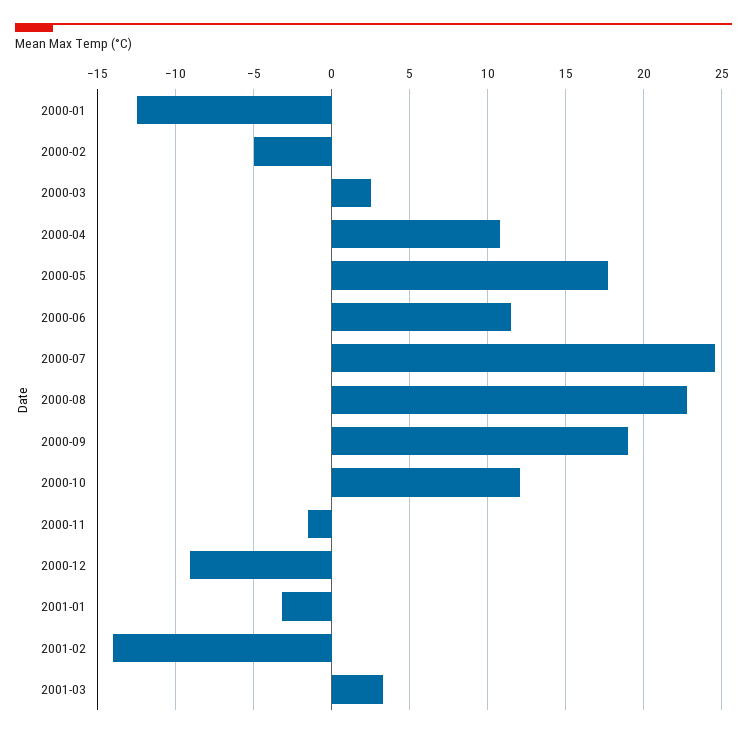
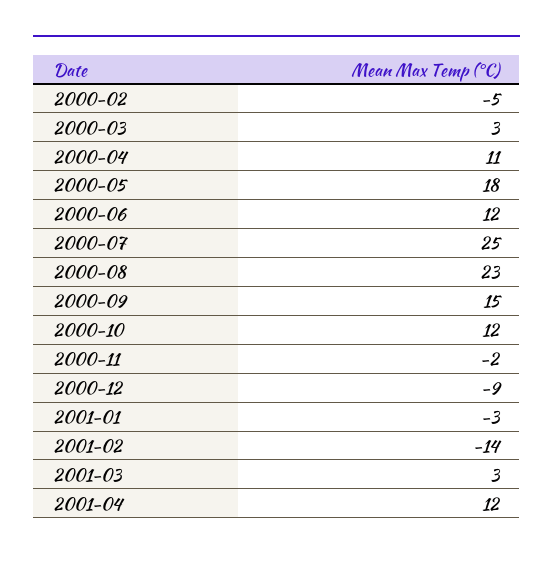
2000-01: -12.5 -> none
2000-09: 19 -> 15
2001-04: none -> 12

